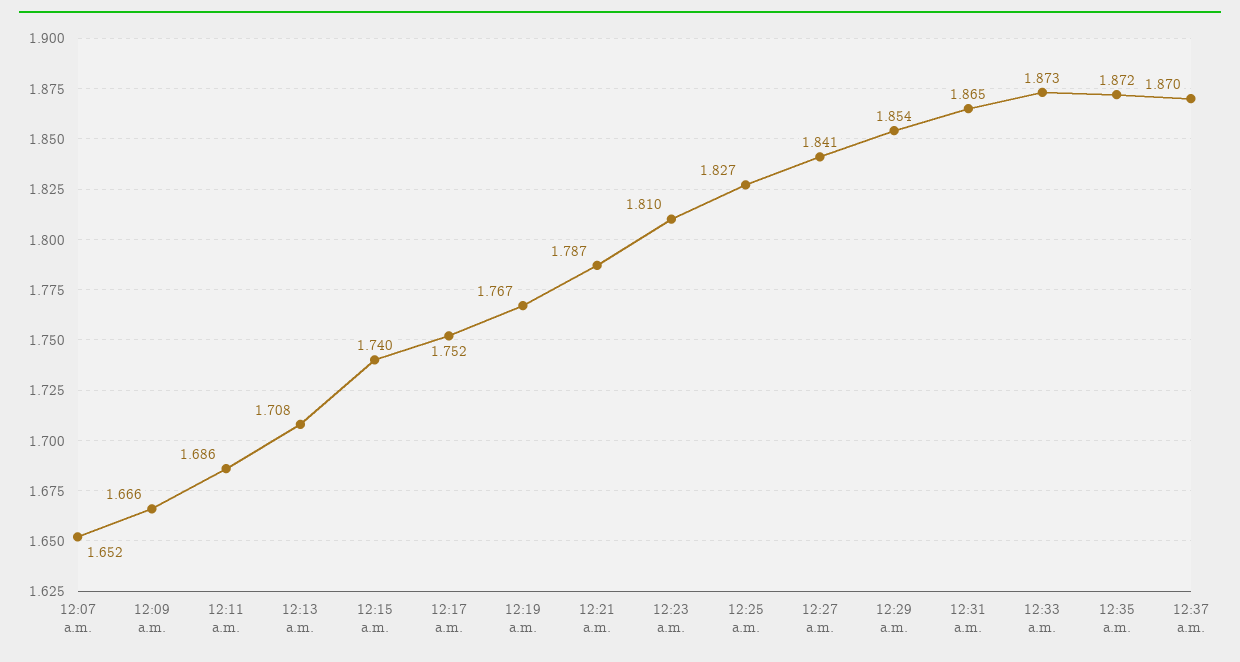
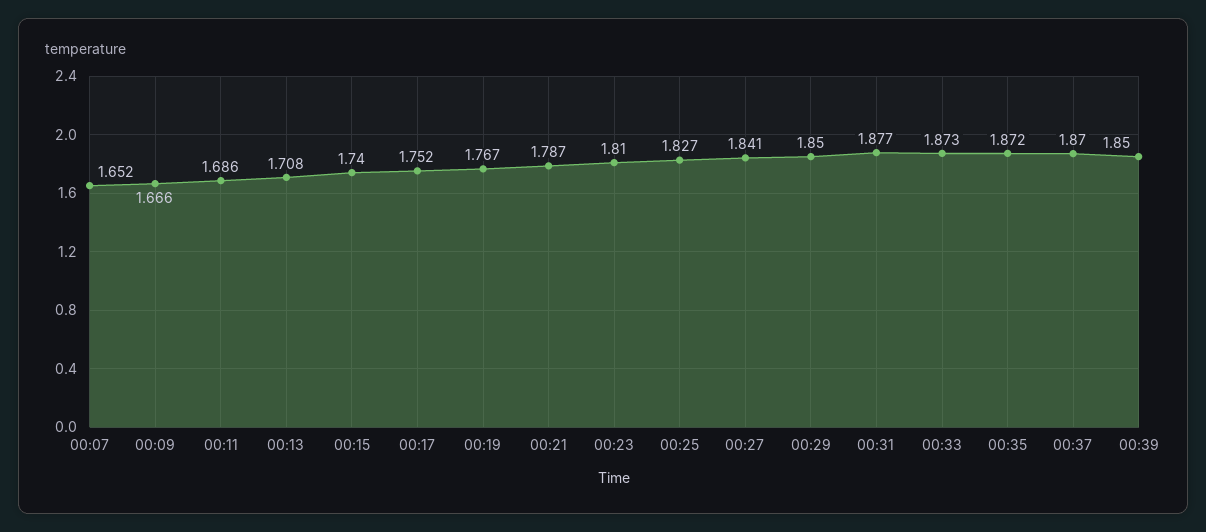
12:29 a.m.: 1.854 -> 1.85
12:31 a.m.: 1.865 -> 1.877
00:39: none -> 1.85

